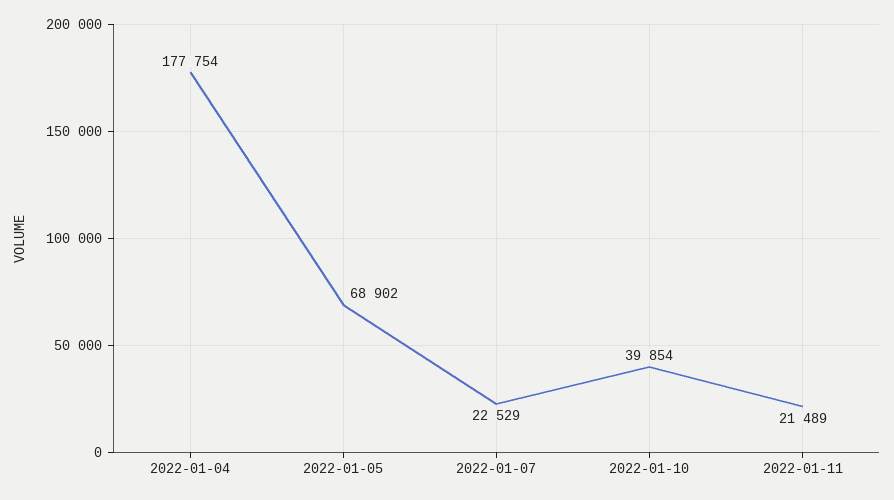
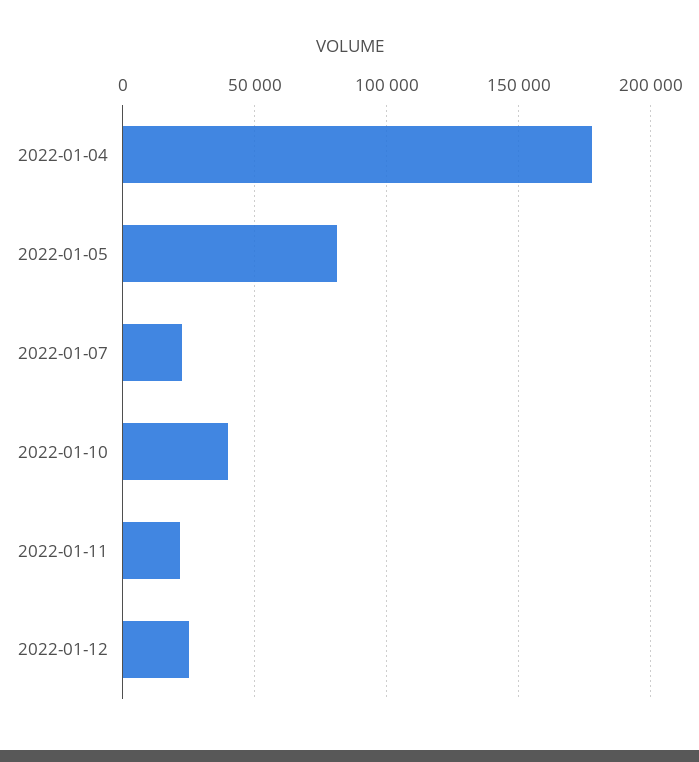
2022-01-05: 68902 -> 80000
2022-01-12: none -> 25000

